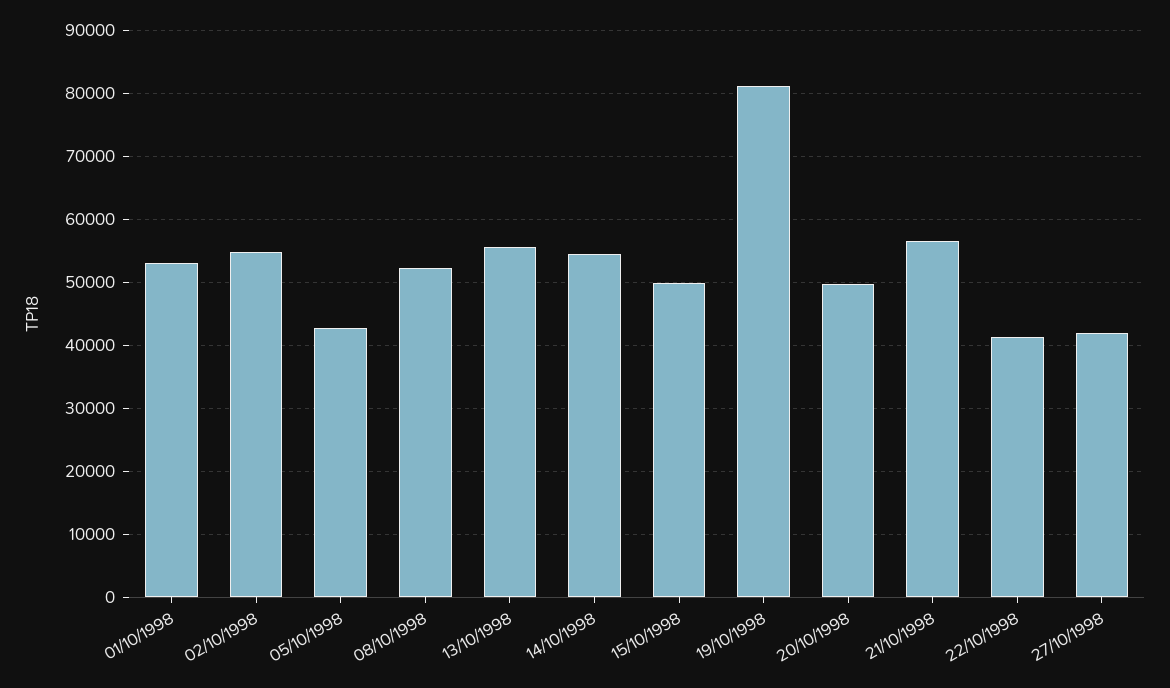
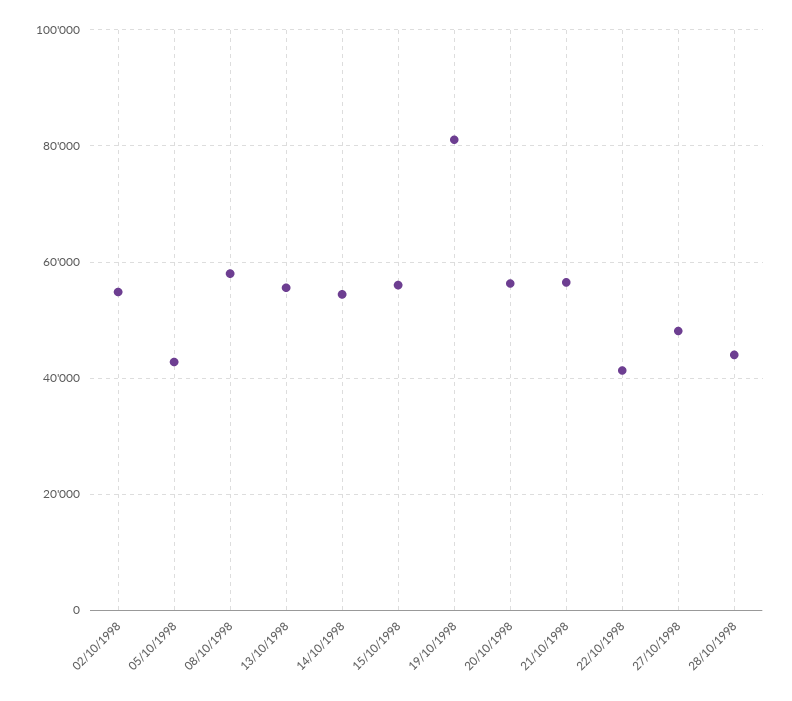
01/10/1998: 53000 -> none
08/10/1998: 52000 -> 58000
15/10/1998: 50000 -> 56000
20/10/1998: 50000 -> 56000
27/10/1998: 42000 -> 48000
28/10/1998: none -> 44000

